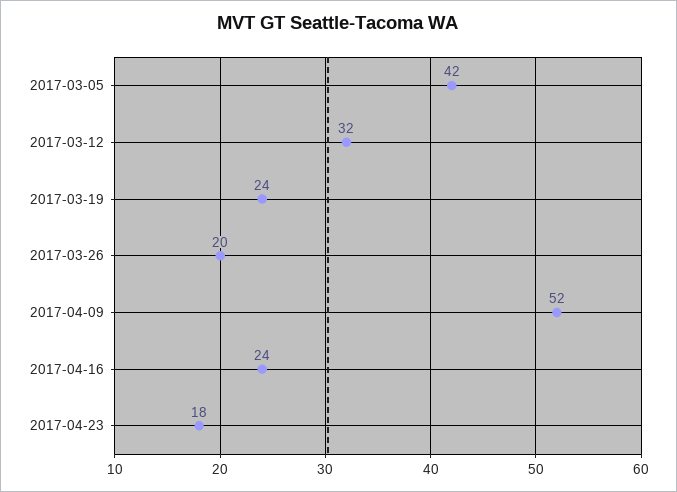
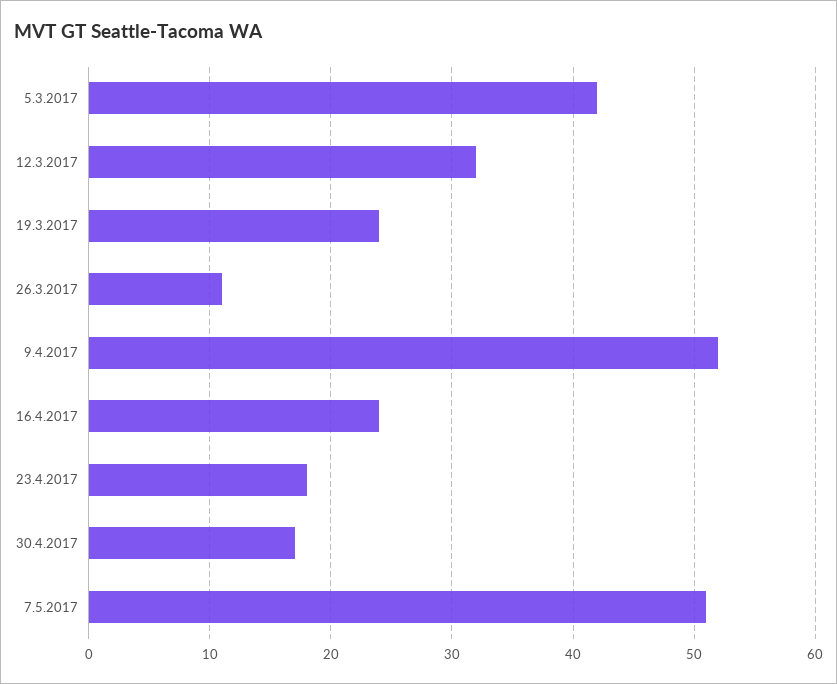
2017-03-26: 20 -> 11
30.4.2017: none -> 17
7.5.2017: none -> 51

